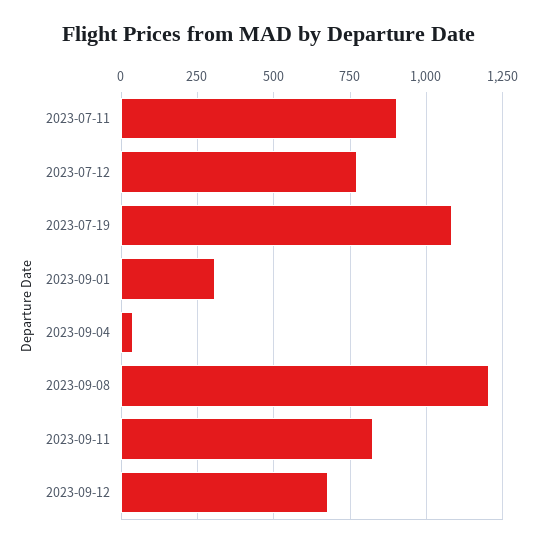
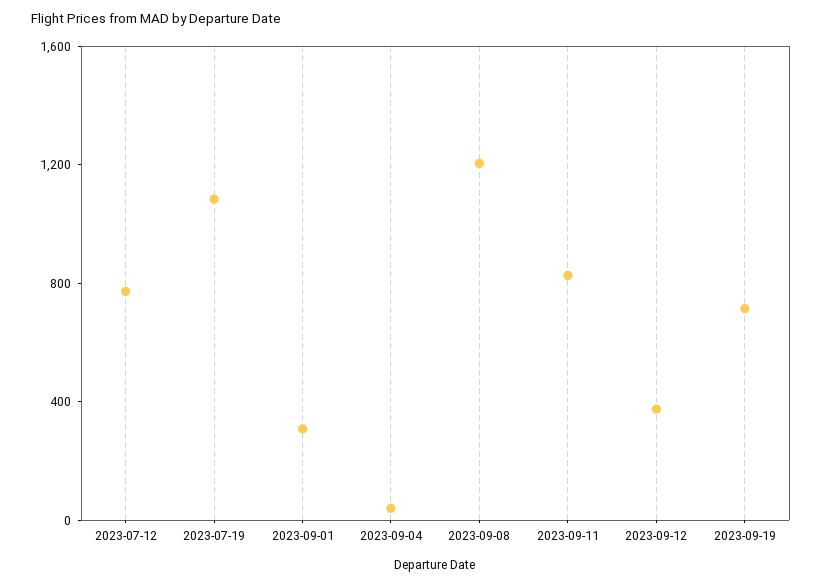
2023-07-11: 900 -> none
2023-09-12: 675 -> 400
2023-09-19: none -> 700

